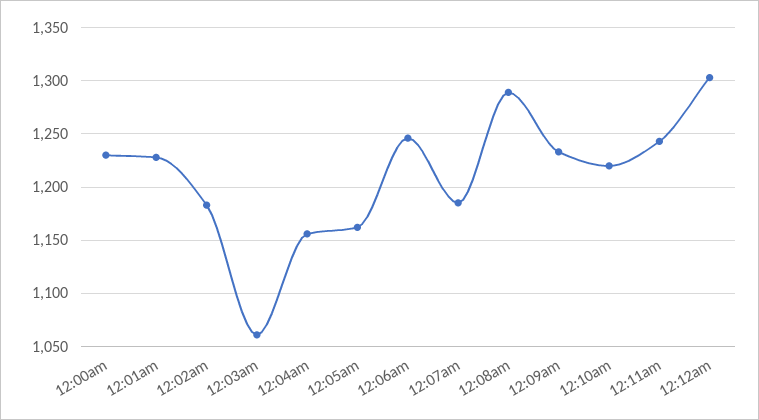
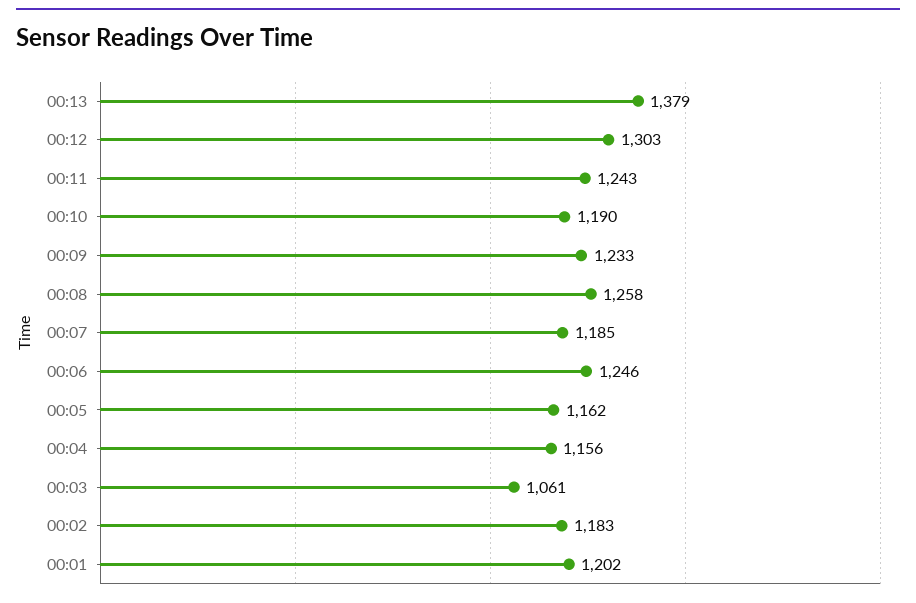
12:00am: 1230 -> none
12:01am: 1230 -> 1202
12:08am: 1290 -> 1258
12:10am: 1220 -> 1190
00:13: none -> 1379

